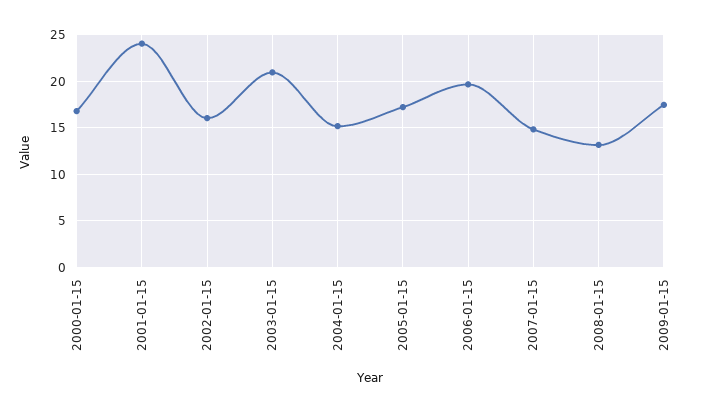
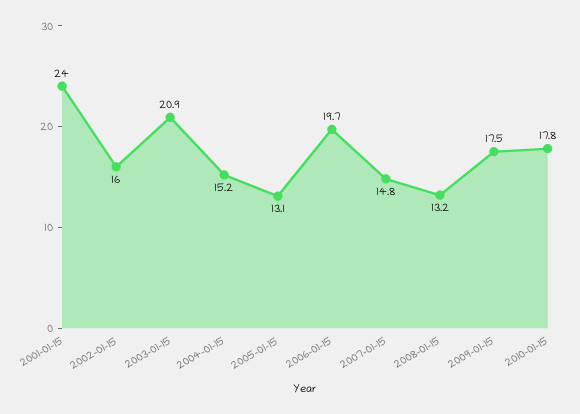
2000-01-15: 17 -> none
2005-01-15: 17 -> 13.1
2010-01-15: none -> 17.8

